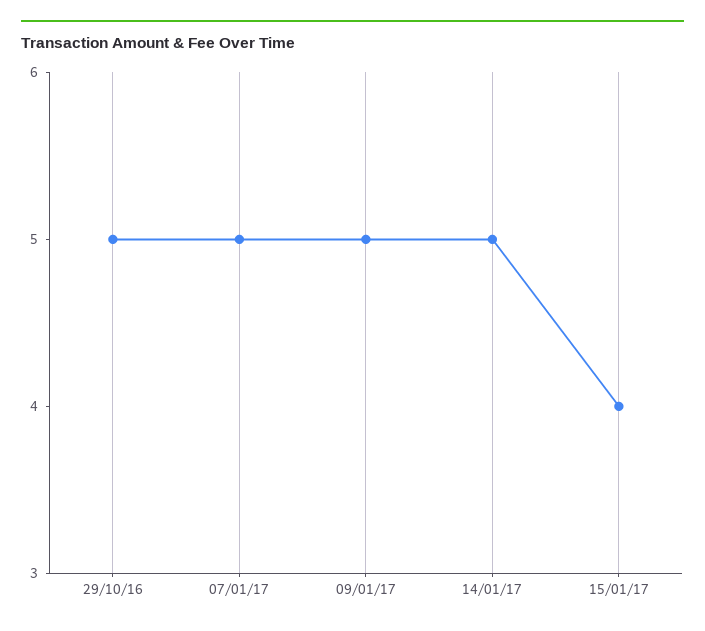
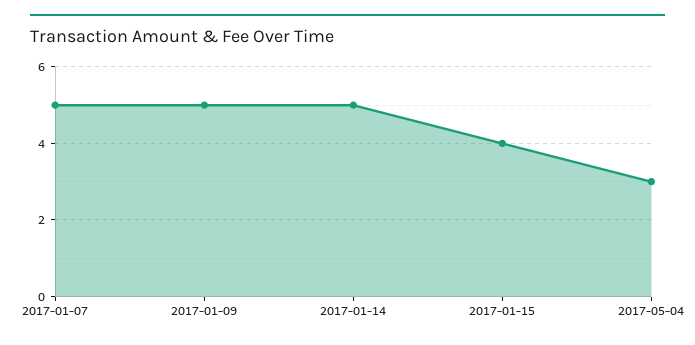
29/10/16: 5 -> none
2017-05-04: none -> 3

